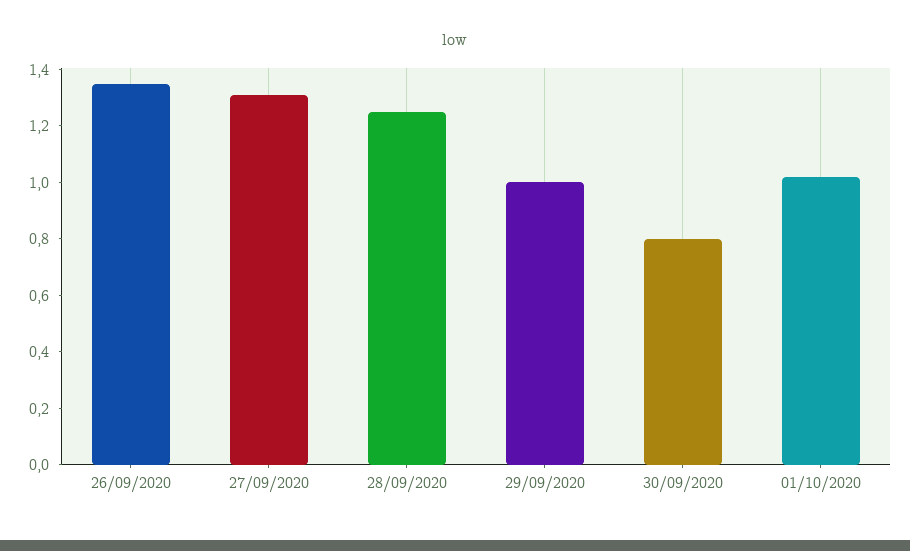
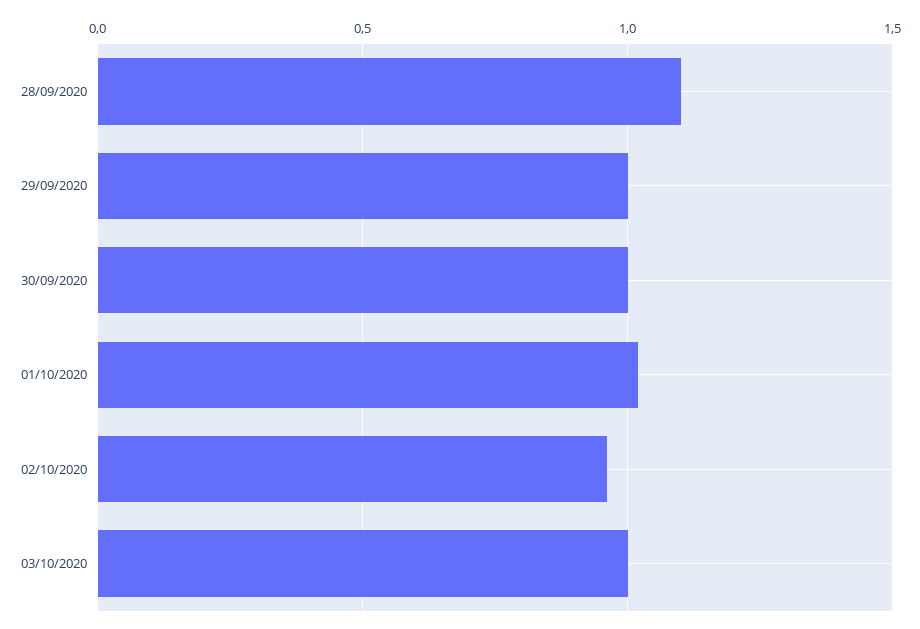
26/09/2020: 1.35 -> none
27/09/2020: 1.3 -> none
28/09/2020: 1.25 -> 1.1
30/09/2020: 0.8 -> 1
02/10/2020: none -> 0.95
03/10/2020: none -> 1

